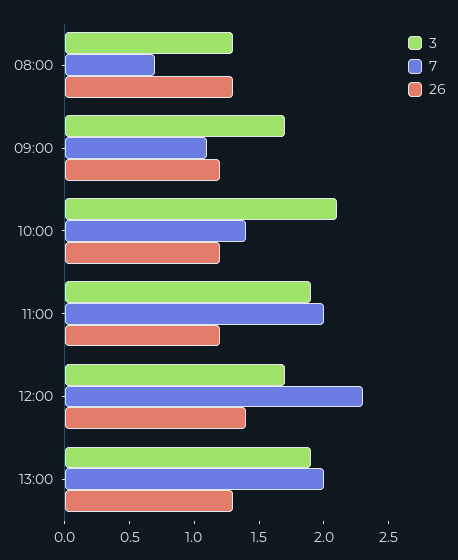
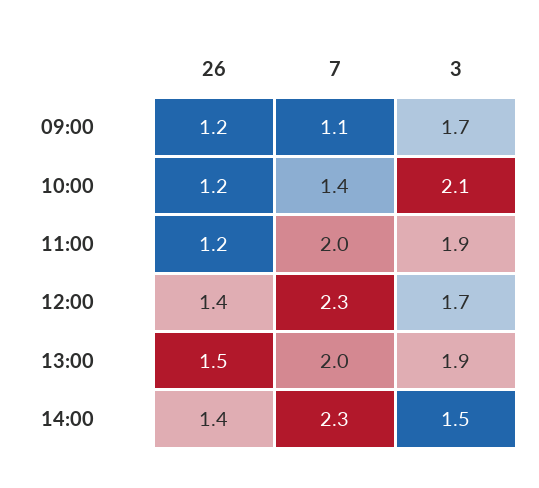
3, 08:00: 1.3 -> none
7, 08:00: 0.7 -> none
26, 08:00: 1.3 -> none
26, 13:00: 1.3 -> 1.5
26, 14:00: none -> 1.4
7, 14:00: none -> 2.3
3, 14:00: none -> 1.5

